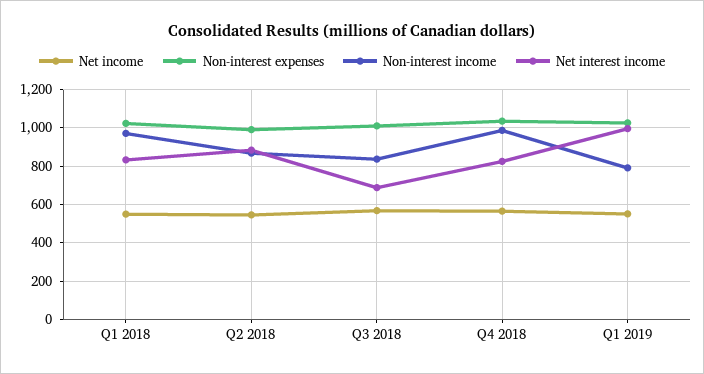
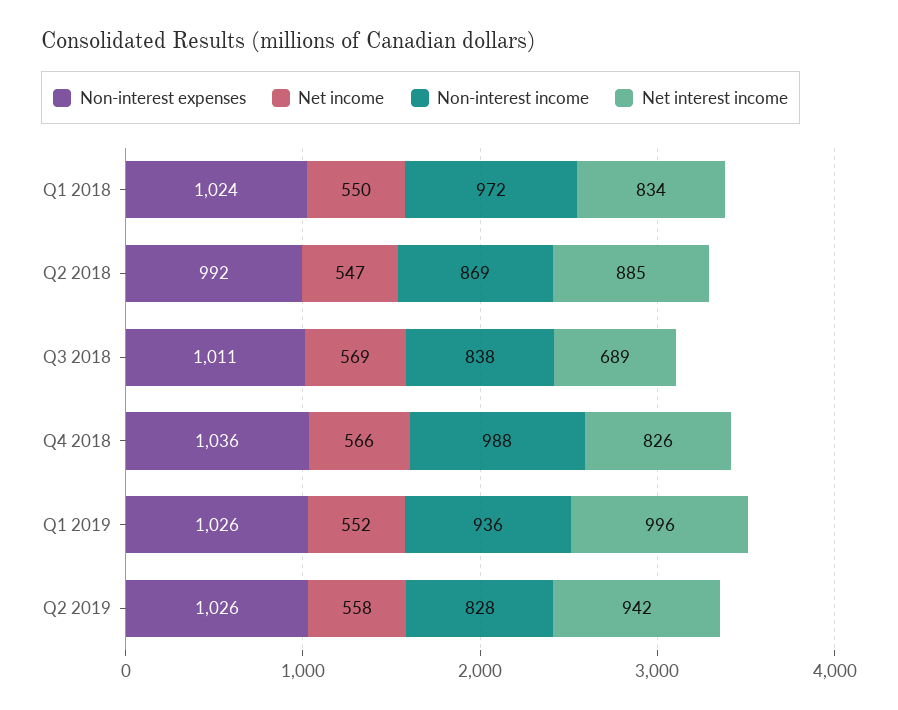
Non-interest income, Q1 2019: 800 -> 936
Non-interest expenses, Q2 2019: none -> 1026
Net income, Q2 2019: none -> 558
Non-interest income, Q2 2019: none -> 828
Net interest income, Q2 2019: none -> 942

